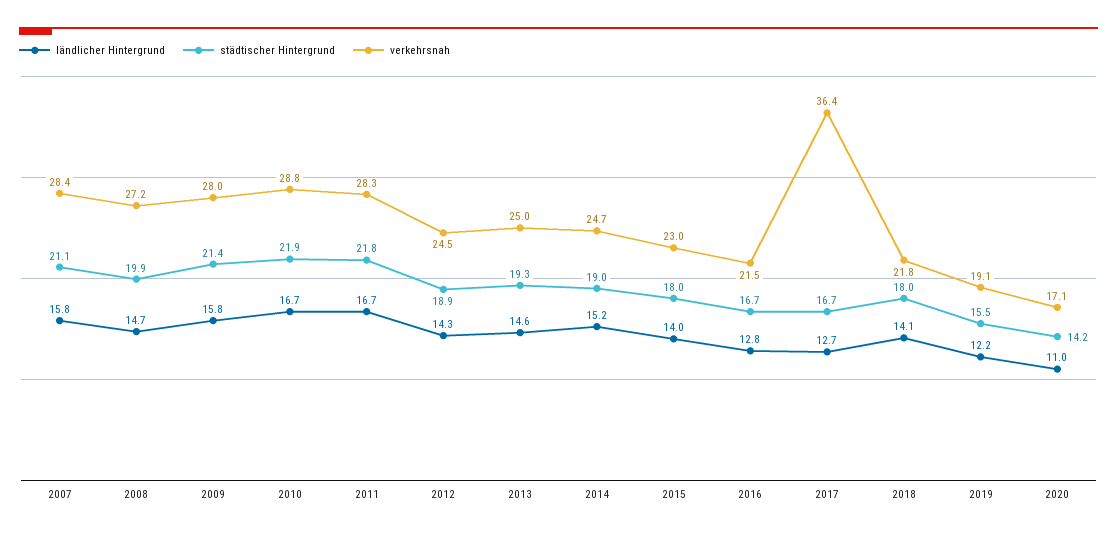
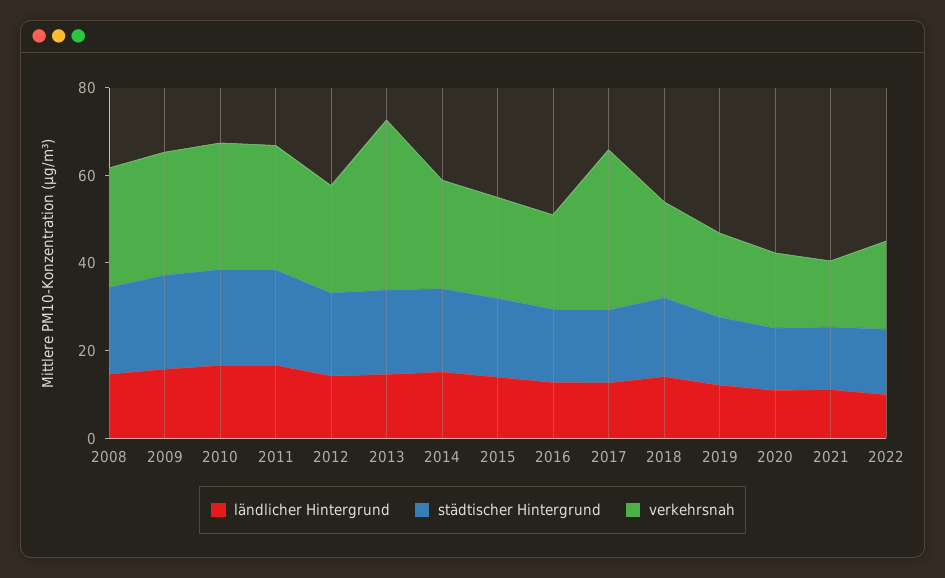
ländlicher Hintergrund, 2007: 15.8 -> none
städtischer Hintergrund, 2007: 21.1 -> none
verkehrsnah, 2007: 28.4 -> none
verkehrsnah, 2013: 25 -> 40
ländlicher Hintergrund, 2021: none -> 10
städtischer Hintergrund, 2021: none -> 15
verkehrsnah, 2021: none -> 15
ländlicher Hintergrund, 2022: none -> 10
städtischer Hintergrund, 2022: none -> 15
verkehrsnah, 2022: none -> 20

